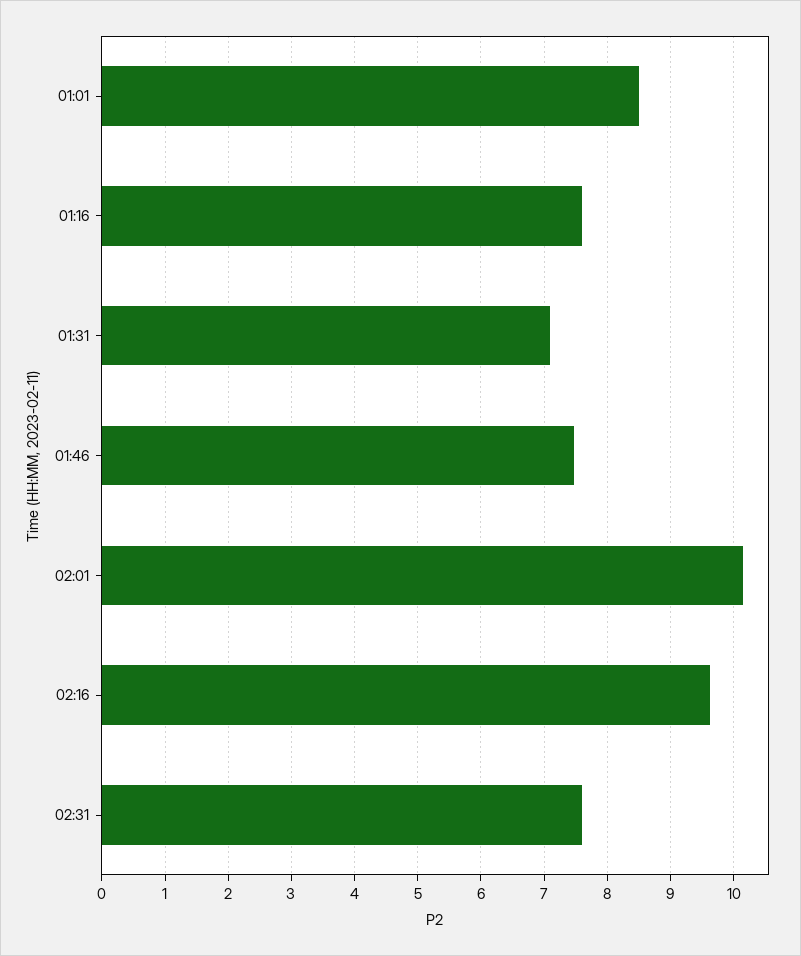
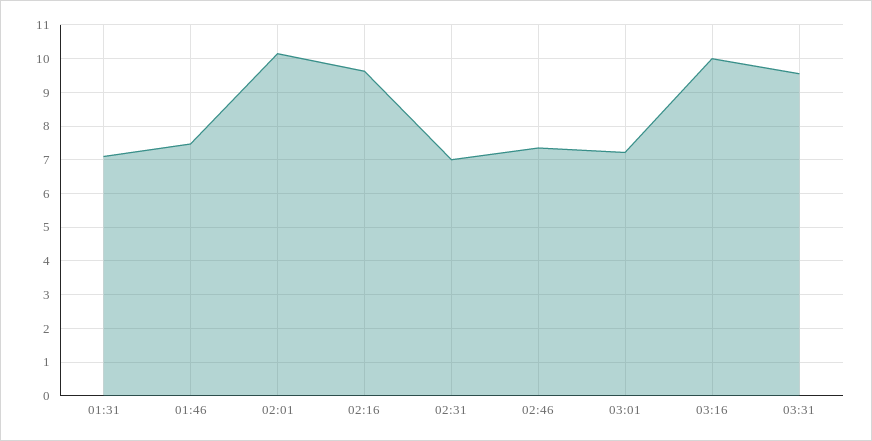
01:01: 8.5 -> none
01:16: 7.6 -> none
02:31: 7.6 -> 7
02:46: none -> 7.4
03:01: none -> 7.2
03:16: none -> 10
03:31: none -> 9.6

